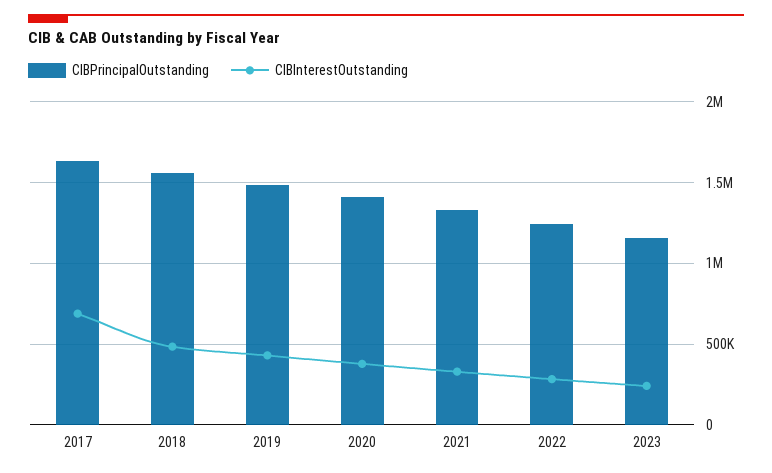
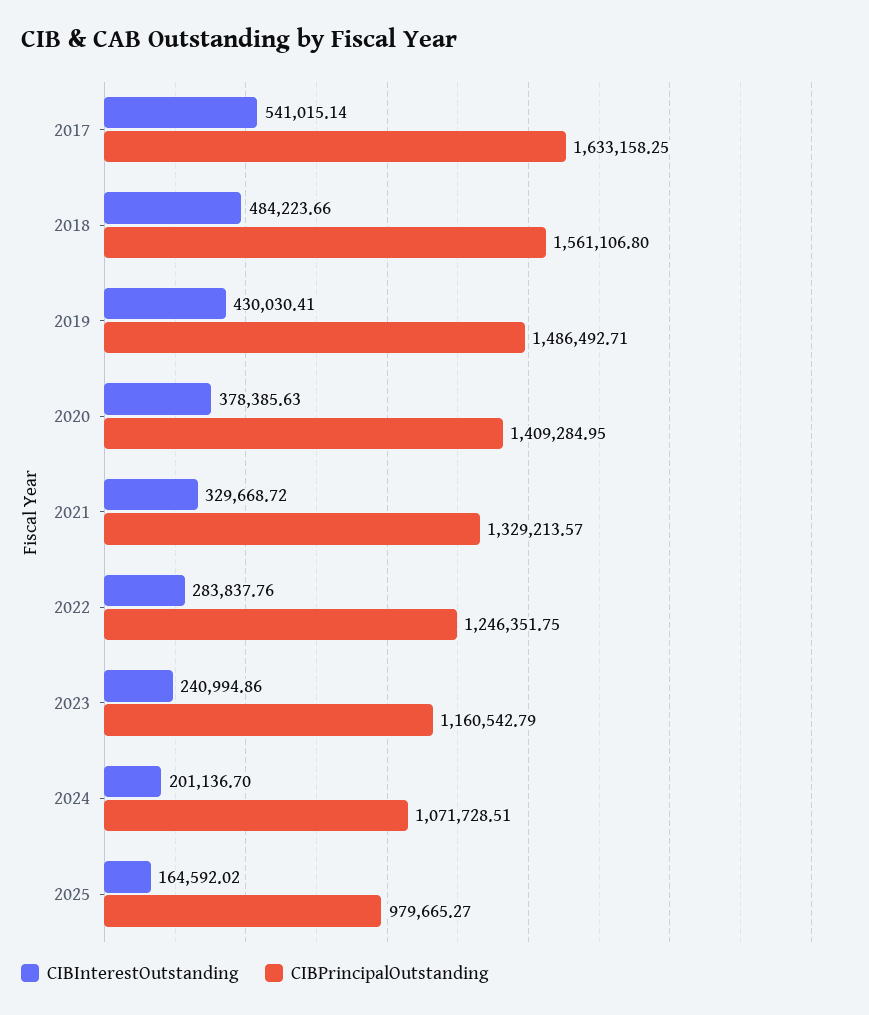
CIBInterestOutstanding, 2017: 700000 -> 541015.14
CIBInterestOutstanding, 2024: none -> 201136.7
CIBPrincipalOutstanding, 2024: none -> 1071728.51
CIBInterestOutstanding, 2025: none -> 164592.02
CIBPrincipalOutstanding, 2025: none -> 979665.27

